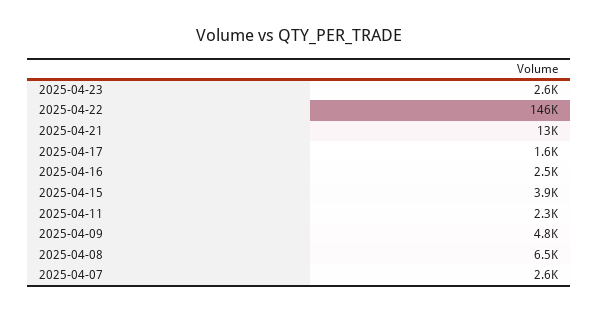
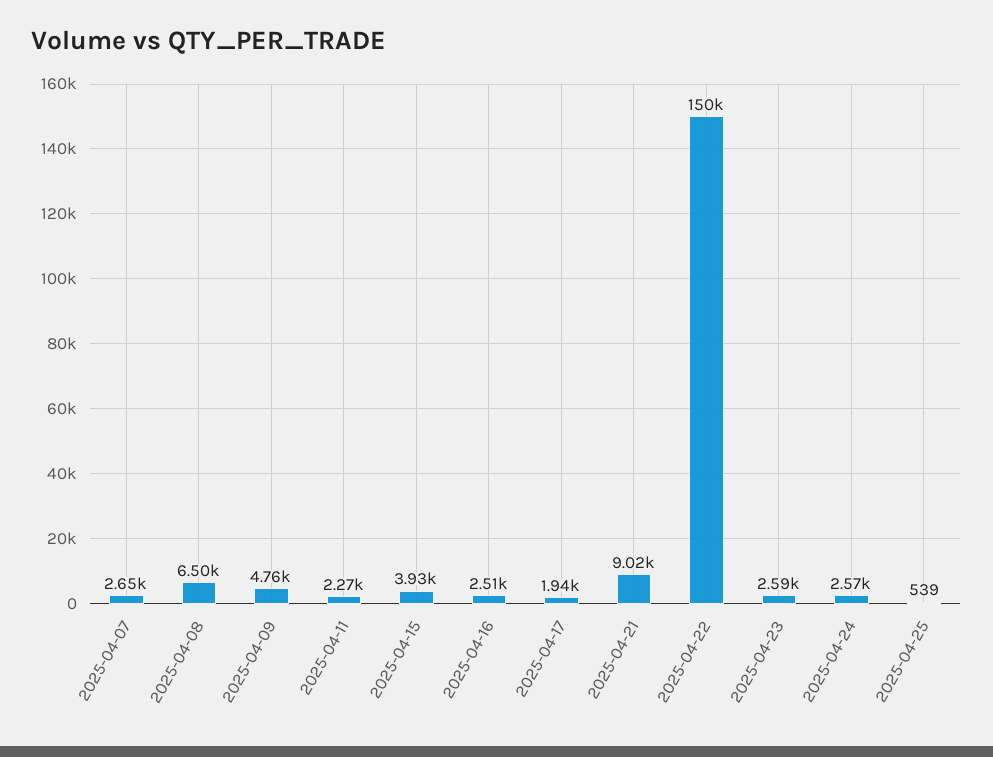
2025-04-22: 146000 -> 150000
2025-04-21: 13000 -> 9020
2025-04-17: 1600 -> 1940
2025-04-24: none -> 2570
2025-04-25: none -> 539

